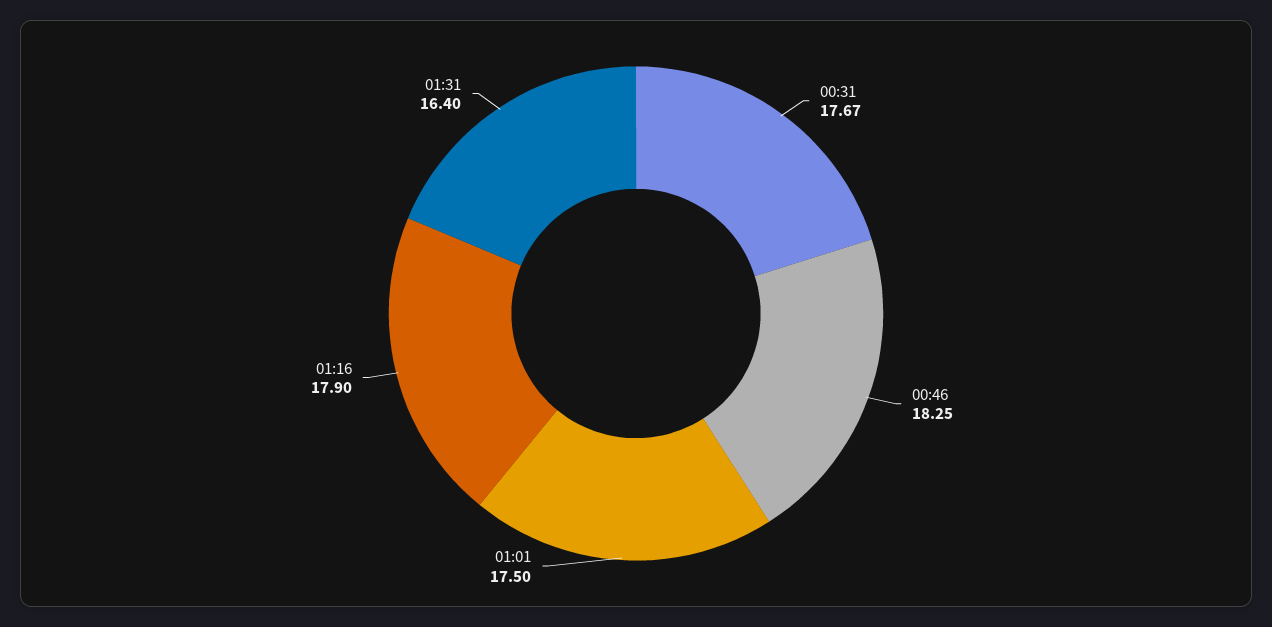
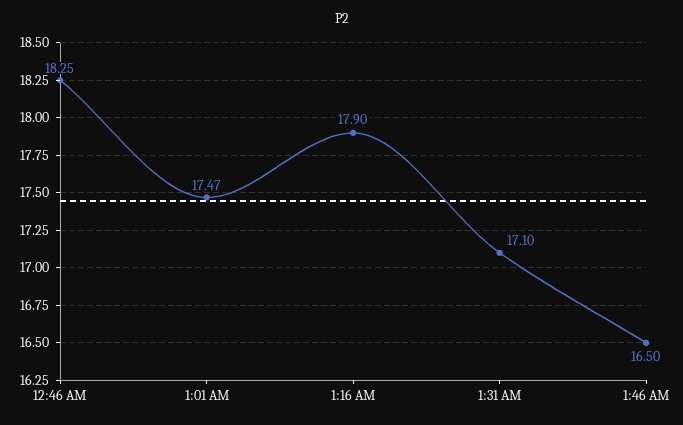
00:31: 17.67 -> none
01:01: 17.5 -> 17.47
01:31: 16.4 -> 17.1
1:46 AM: none -> 16.5

